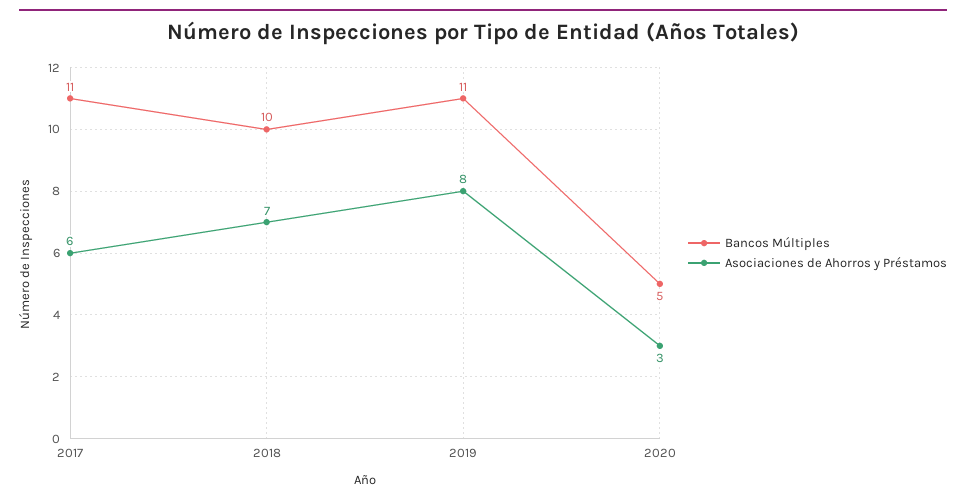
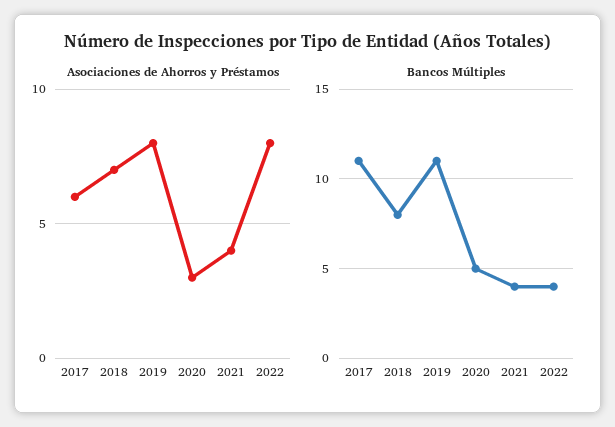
Bancos Múltiples, 2018: 10 -> 8
Asociaciones de Ahorros y Préstamos, 2021: none -> 4
Asociaciones de Ahorros y Préstamos, 2022: none -> 8
Bancos Múltiples, 2021: none -> 4
Bancos Múltiples, 2022: none -> 4

